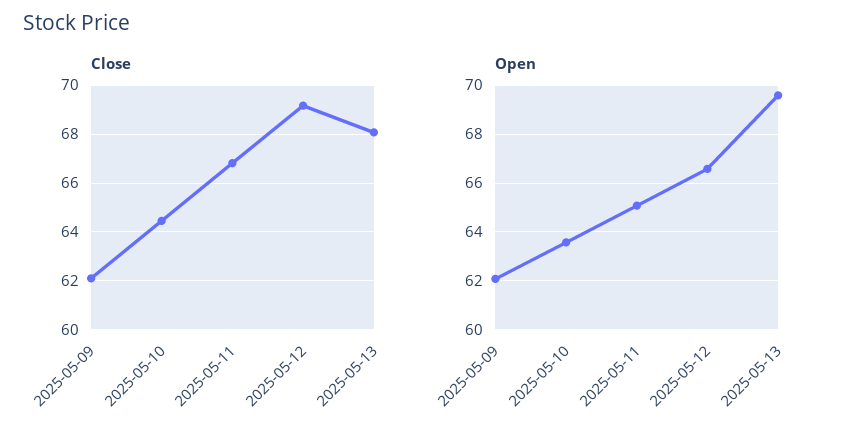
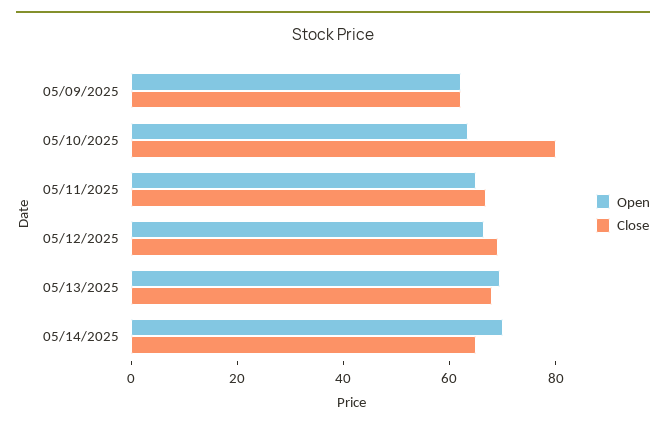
Close, 2025-05-10: 64.5 -> 80
Open, 05/14/2025: none -> 70
Close, 05/14/2025: none -> 65

